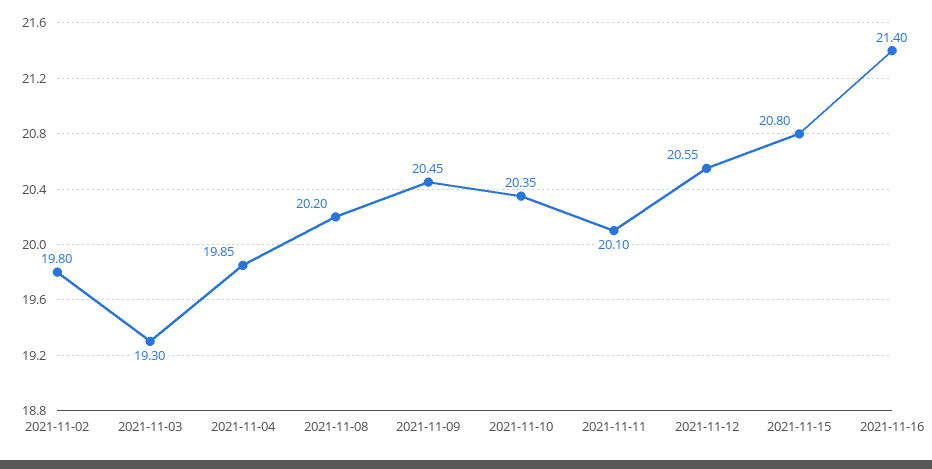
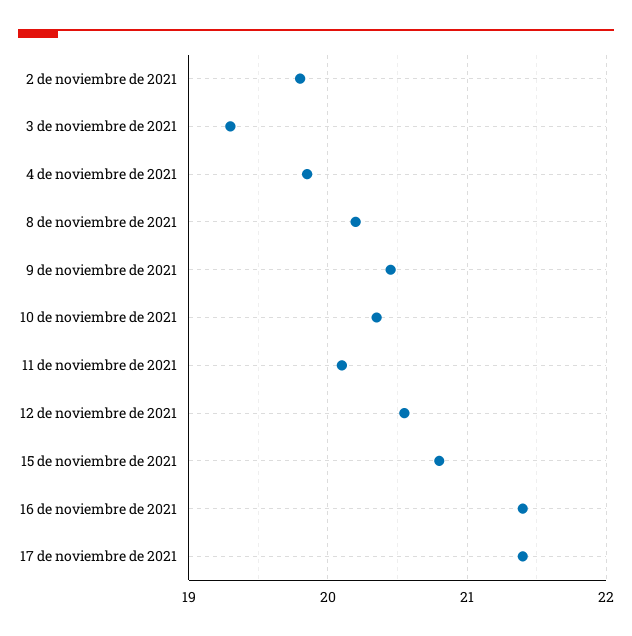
17 de noviembre de 2021: none -> 21.4

